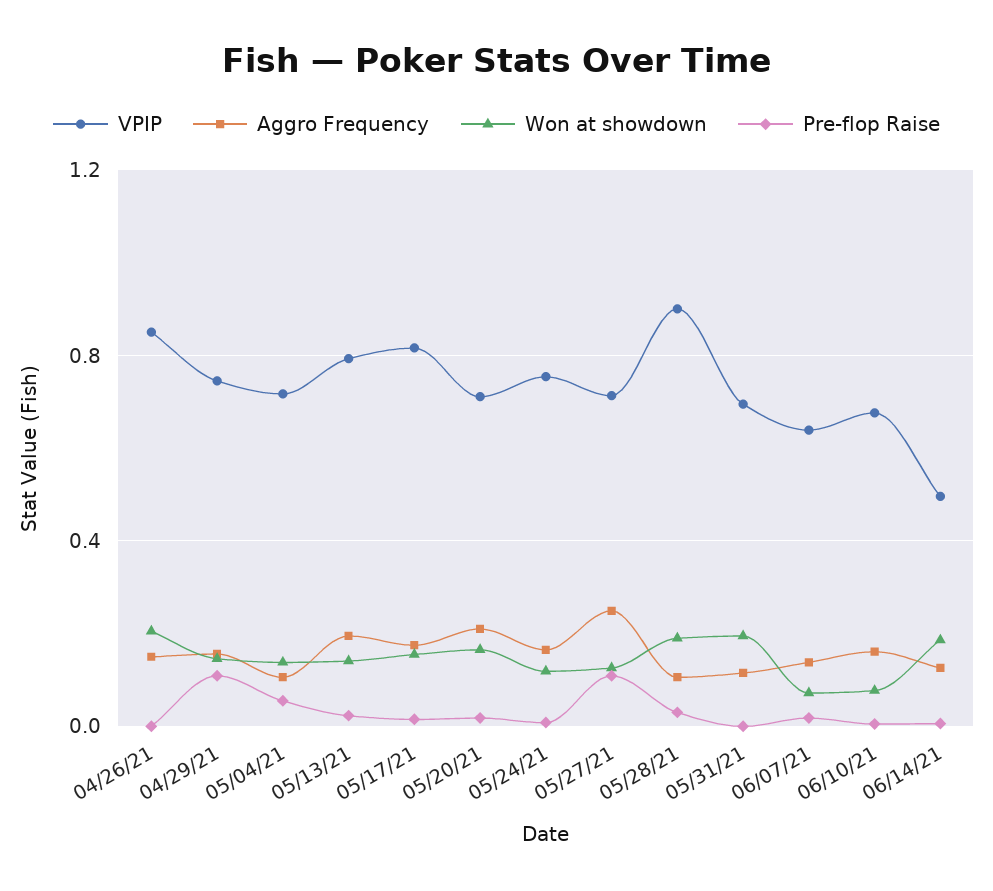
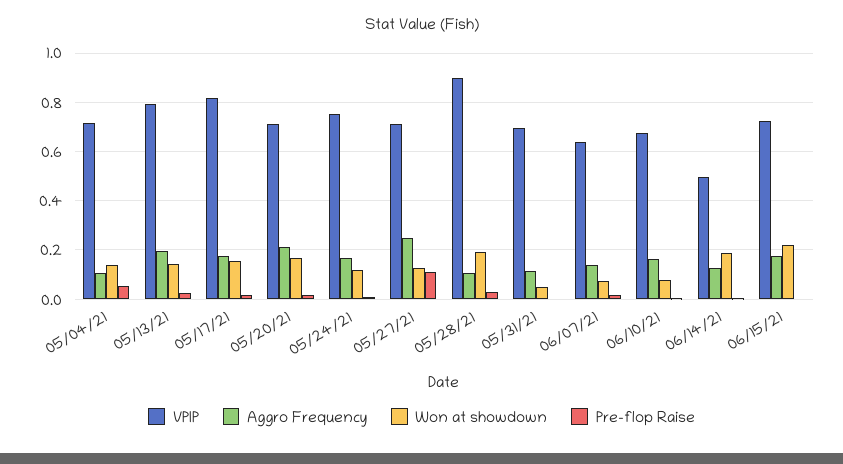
VPIP, 04/26/21: 0.85 -> none
Aggro Frequency, 04/26/21: 0.15 -> none
Won at showdown, 04/26/21: 0.2 -> none
Pre-flop Raise, 04/26/21: 0 -> none
VPIP, 04/29/21: 0.75 -> none
Aggro Frequency, 04/29/21: 0.15 -> none
Won at showdown, 04/29/21: 0.15 -> none
Pre-flop Raise, 04/29/21: 0.1 -> none
Won at showdown, 05/31/21: 0.2 -> 0.05
VPIP, 06/15/21: none -> 0.725
Aggro Frequency, 06/15/21: none -> 0.175
Won at showdown, 06/15/21: none -> 0.225
Pre-flop Raise, 06/15/21: none -> 0

